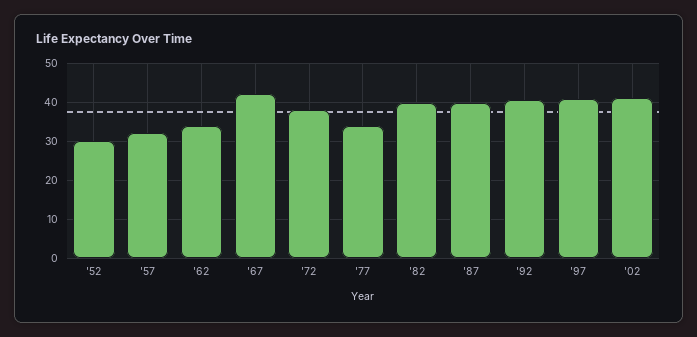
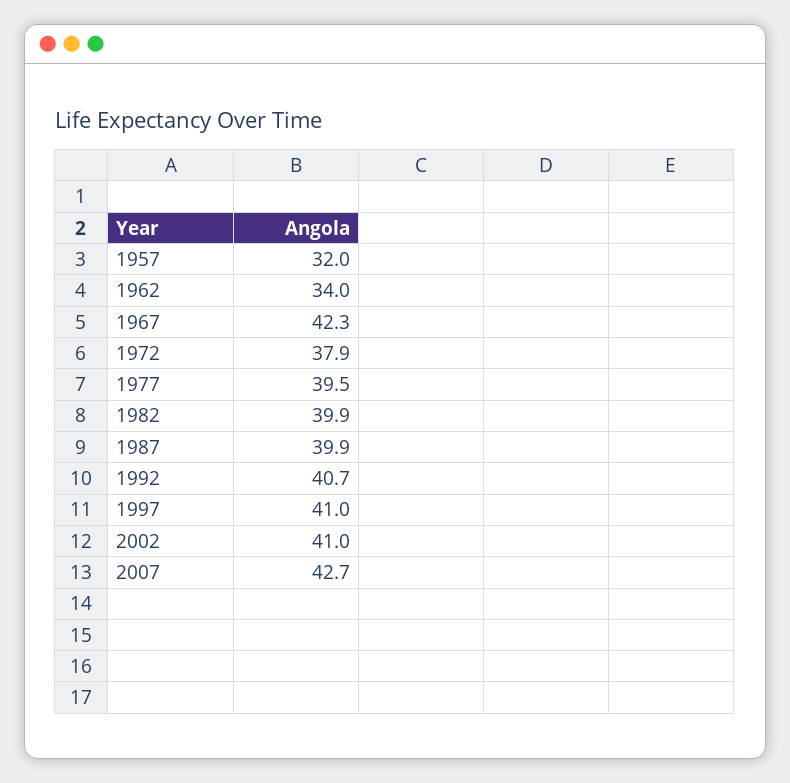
'52: 30 -> none
'77: 34 -> 39.5
2007: none -> 42.7

